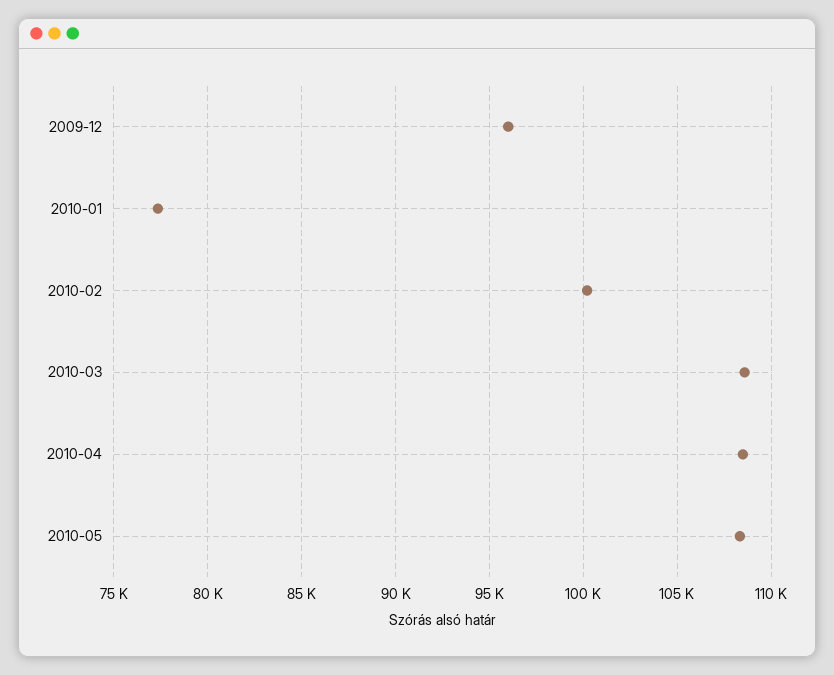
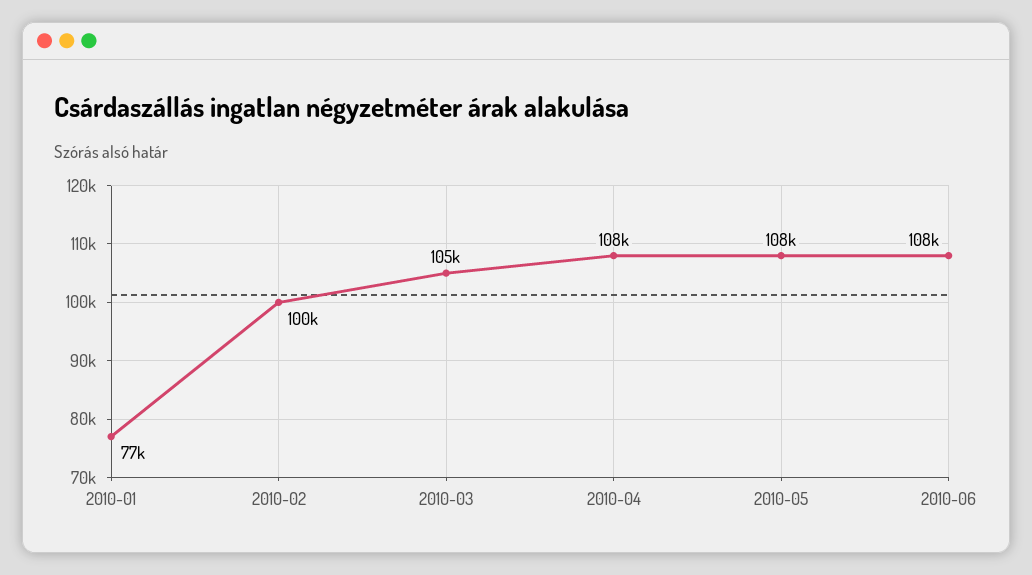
2009-12: 96000 -> none
2010-03: 108500 -> 105000
2010-06: none -> 108000

